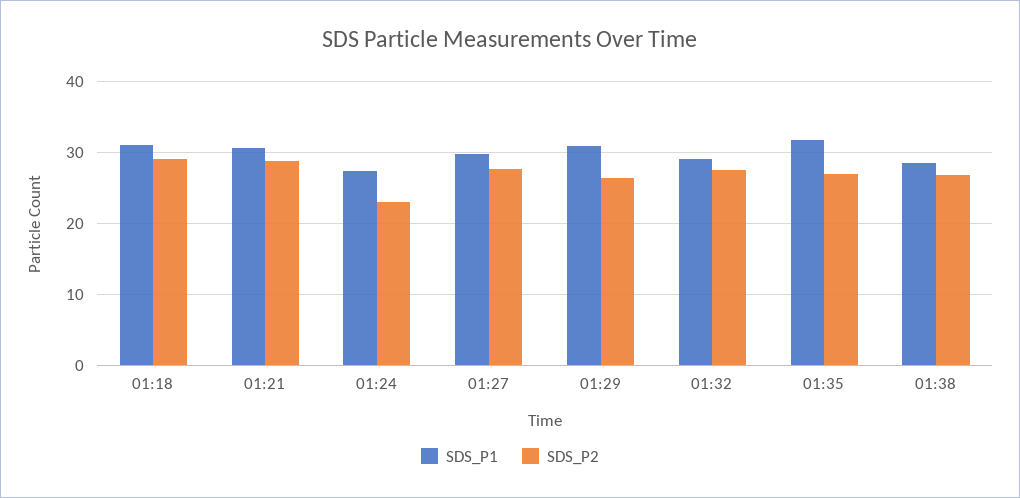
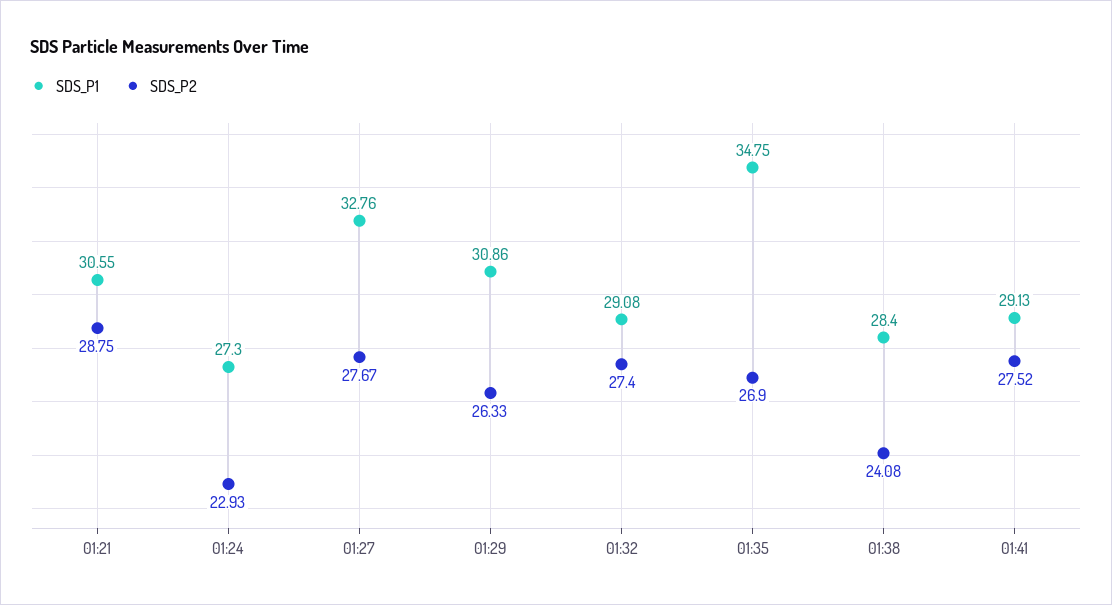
SDS_P1, 01:18: 31 -> none
SDS_P2, 01:18: 29 -> none
SDS_P1, 01:27: 30 -> 32.76
SDS_P1, 01:35: 32 -> 34.75
SDS_P2, 01:38: 27 -> 24.08
SDS_P1, 01:41: none -> 29.13
SDS_P2, 01:41: none -> 27.52

